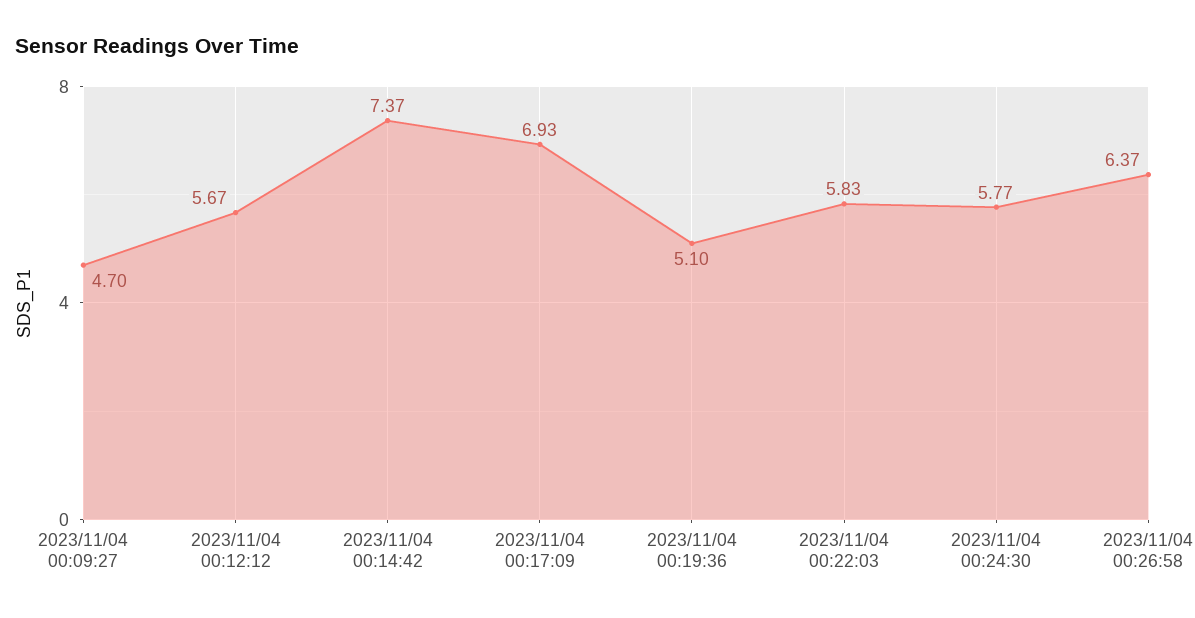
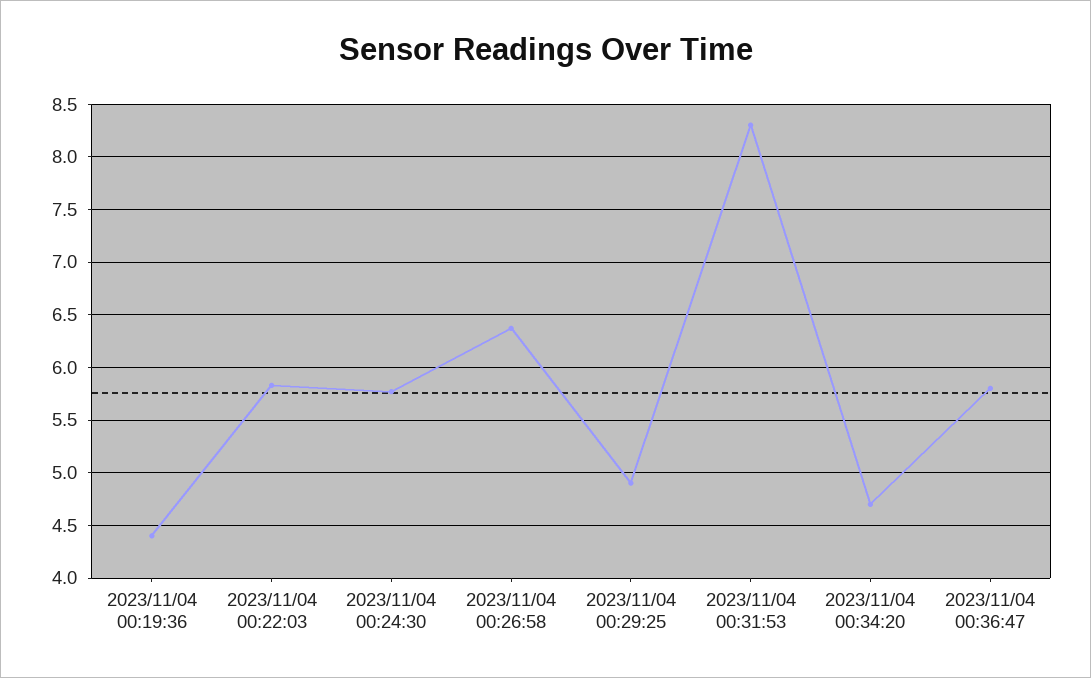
2023/11/04 00:09:27: 4.7 -> none
2023/11/04 00:12:12: 5.67 -> none
2023/11/04 00:14:42: 7.37 -> none
2023/11/04 00:17:09: 6.93 -> none
2023/11/04 00:19:36: 5.1 -> 4.4
2023/11/04 00:29:25: none -> 4.9
2023/11/04 00:31:53: none -> 8.3
2023/11/04 00:34:20: none -> 4.7
2023/11/04 00:36:47: none -> 5.8

